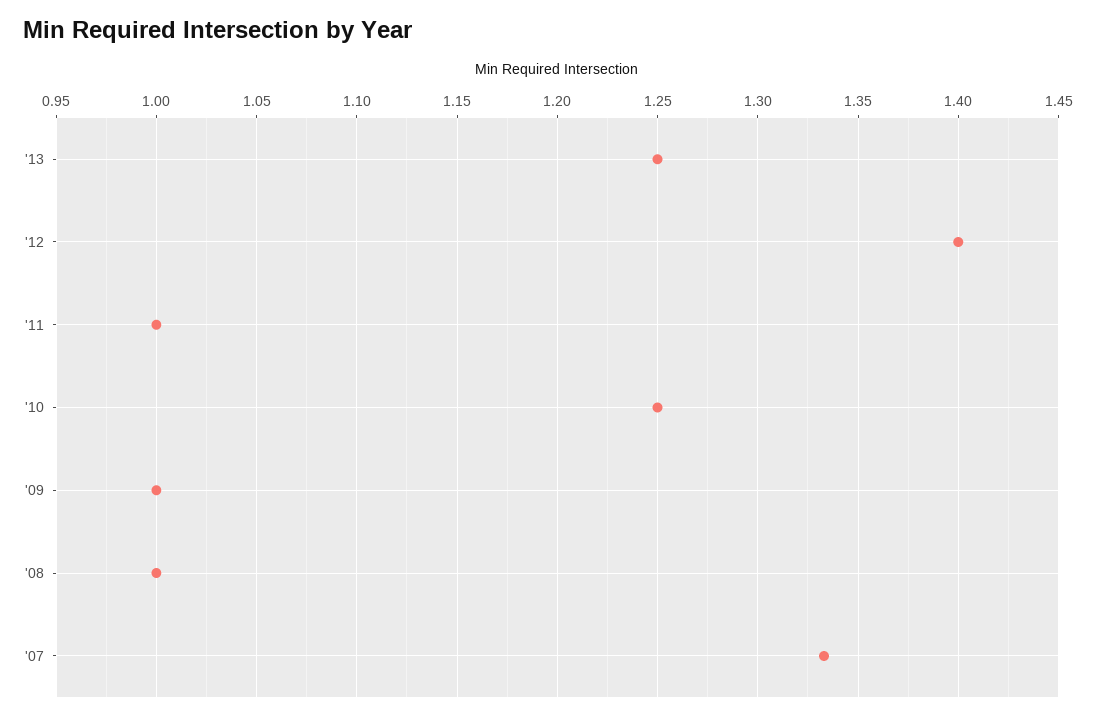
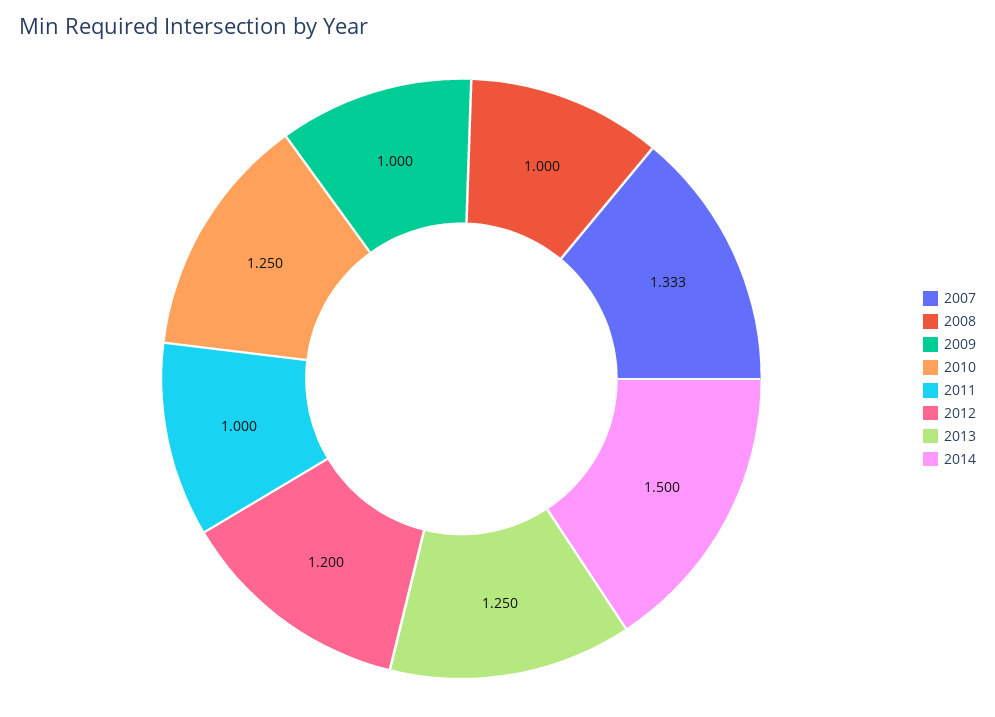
'12: 1.4 -> 1.2
2014: none -> 1.5

